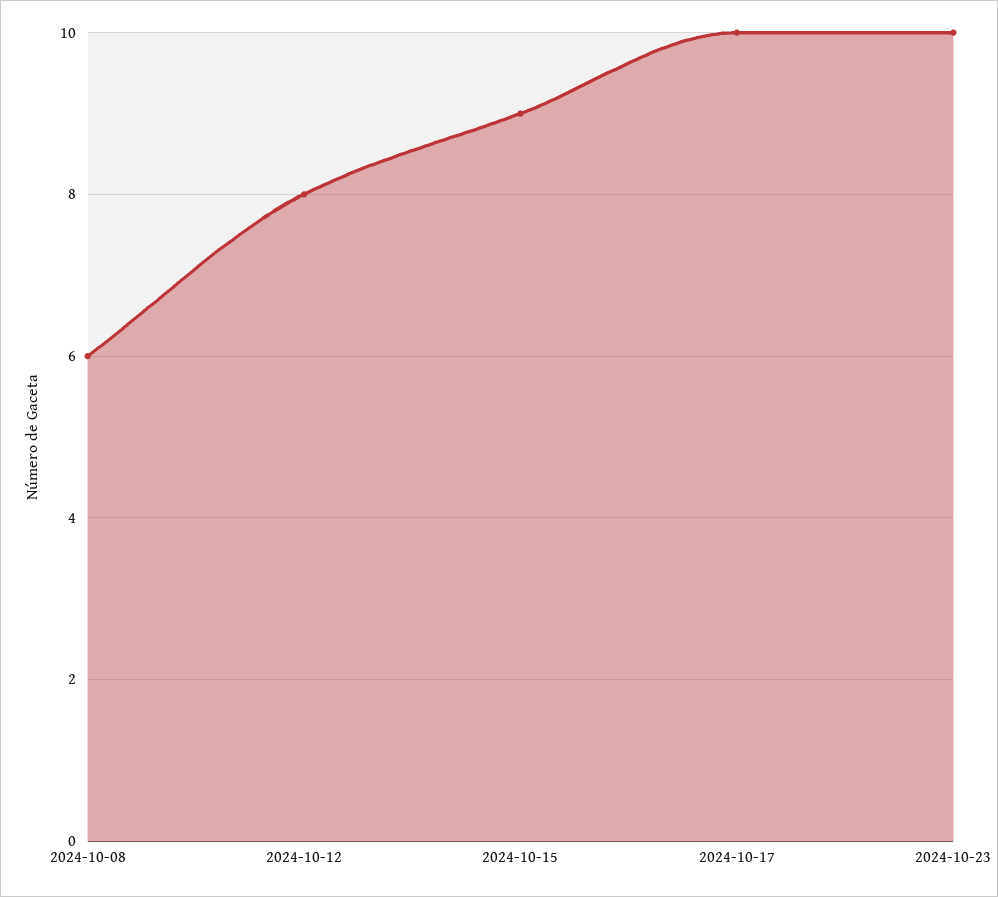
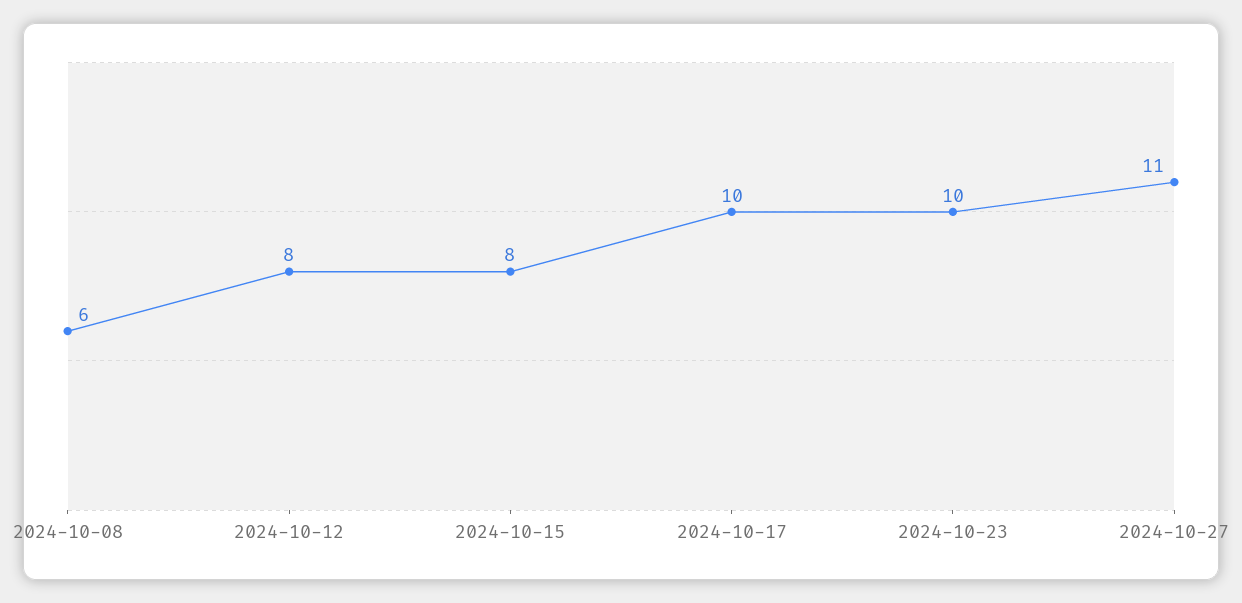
2024-10-15: 9 -> 8
2024-10-27: none -> 11

